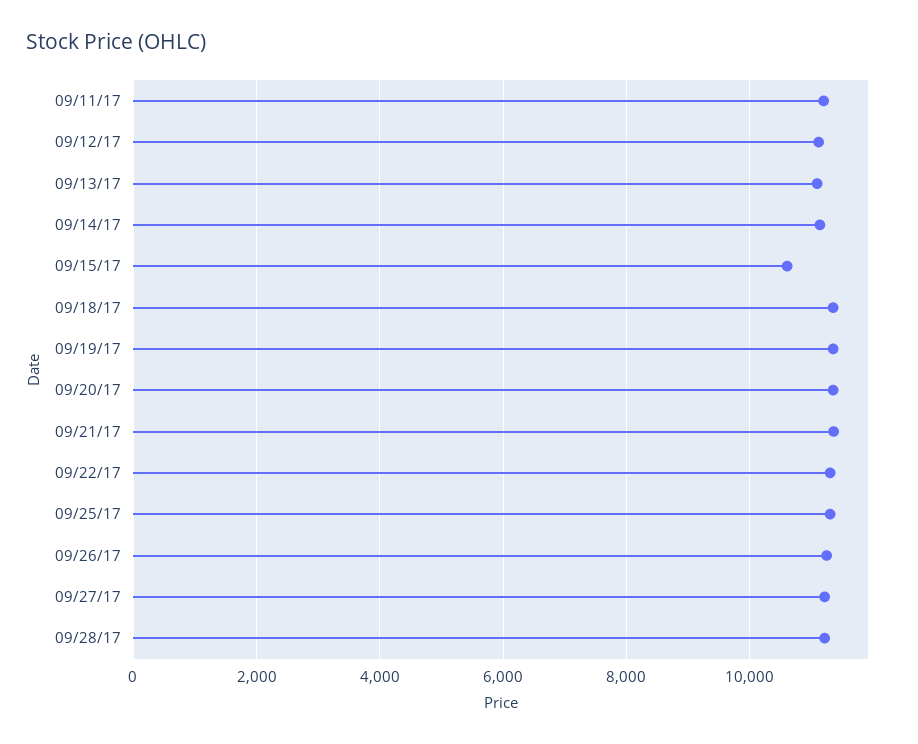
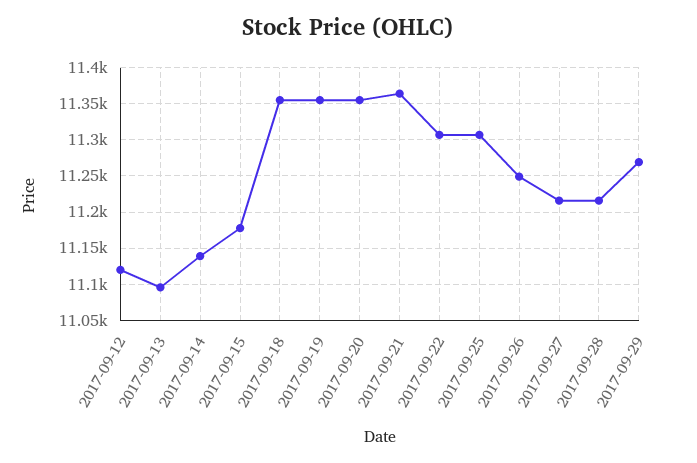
09/11/17: 11200 -> none
09/15/17: 10600 -> 11180
2017-09-29: none -> 11270

